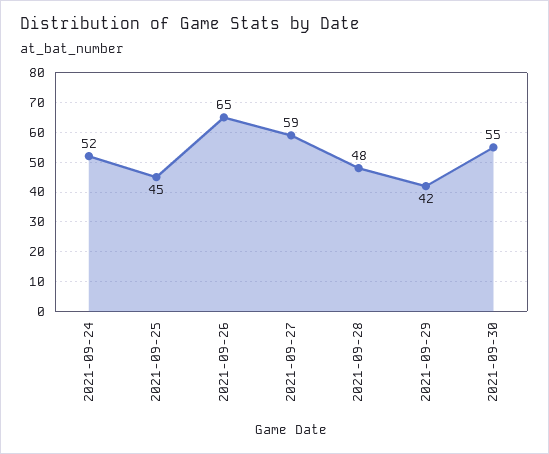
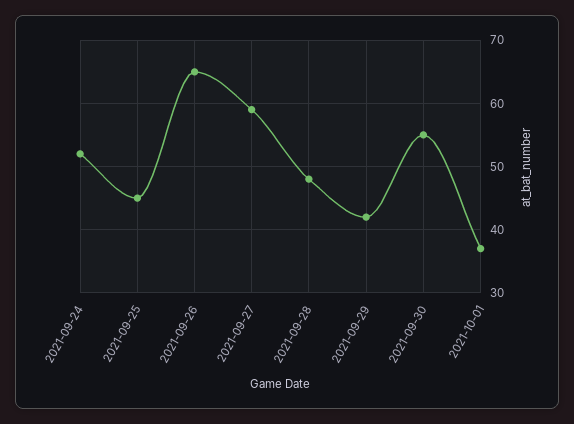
2021-10-01: none -> 37

